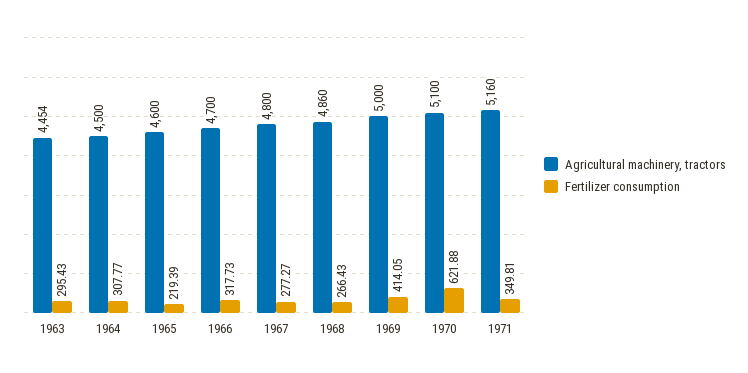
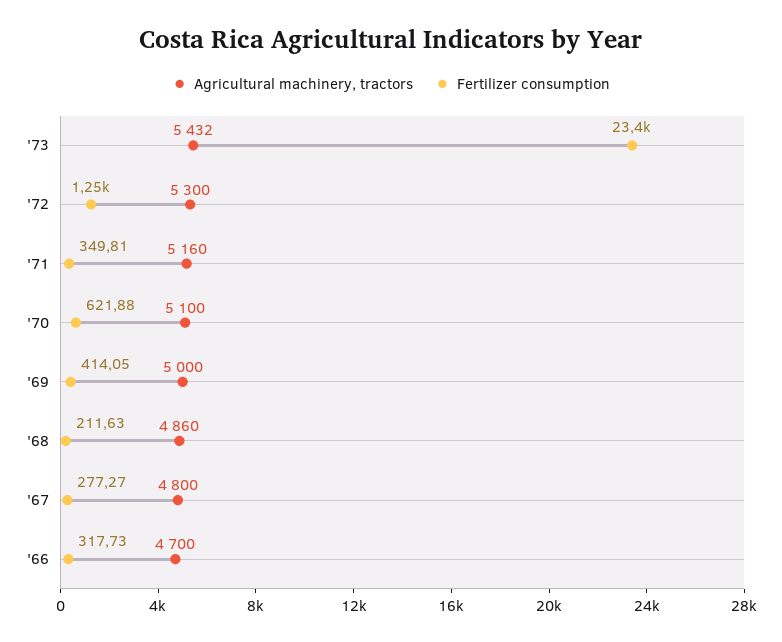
Agricultural machinery, tractors, 1963: 4454 -> none
Fertilizer consumption, 1963: 295.43 -> none
Agricultural machinery, tractors, 1964: 4500 -> none
Fertilizer consumption, 1964: 307.77 -> none
Agricultural machinery, tractors, 1965: 4600 -> none
Fertilizer consumption, 1965: 219.39 -> none
Fertilizer consumption, 1968: 266.43 -> 211.63
Agricultural machinery, tractors, '73: none -> 5432
Fertilizer consumption, '73: none -> 23400
Agricultural machinery, tractors, '72: none -> 5300
Fertilizer consumption, '72: none -> 1250

